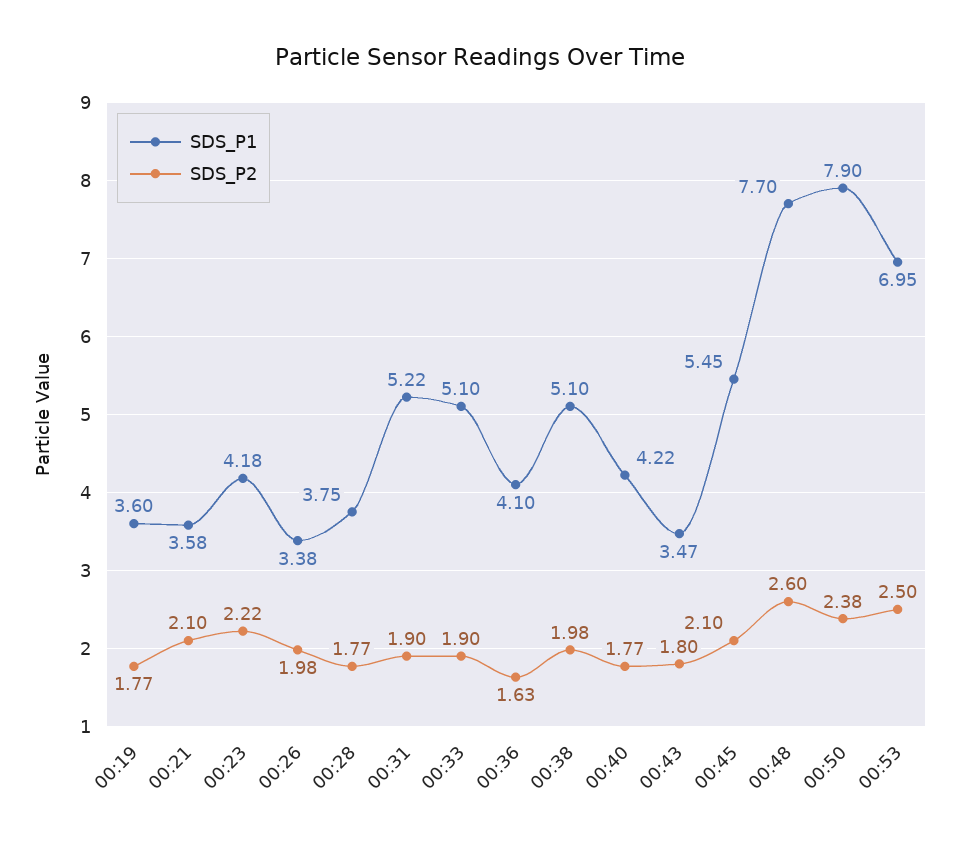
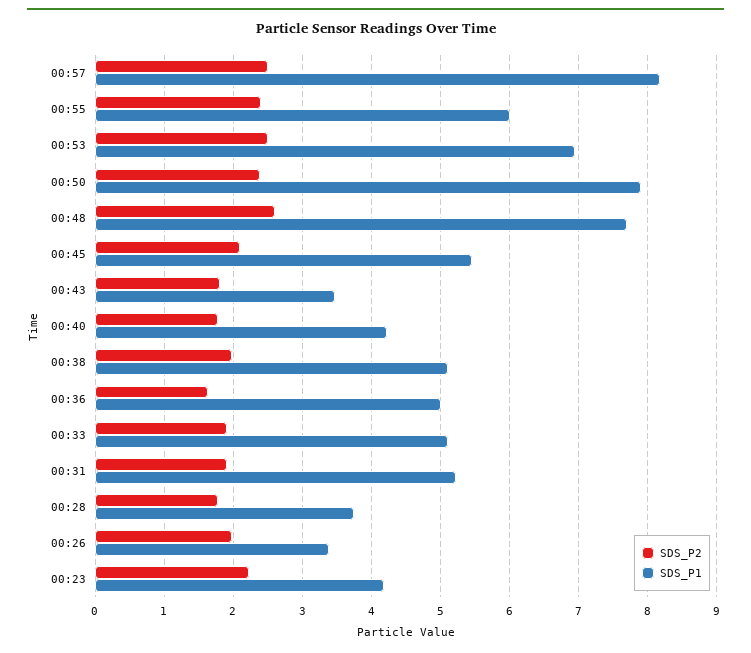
SDS_P1, 00:19: 3.6 -> none
SDS_P2, 00:19: 1.77 -> none
SDS_P1, 00:21: 3.58 -> none
SDS_P2, 00:21: 2.1 -> none
SDS_P1, 00:36: 4.1 -> 5
SDS_P2, 00:57: none -> 2.5
SDS_P1, 00:57: none -> 8.2
SDS_P2, 00:55: none -> 2.4
SDS_P1, 00:55: none -> 6

